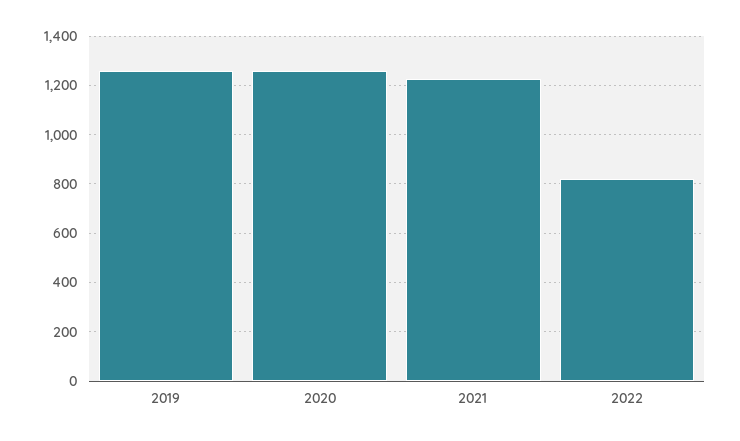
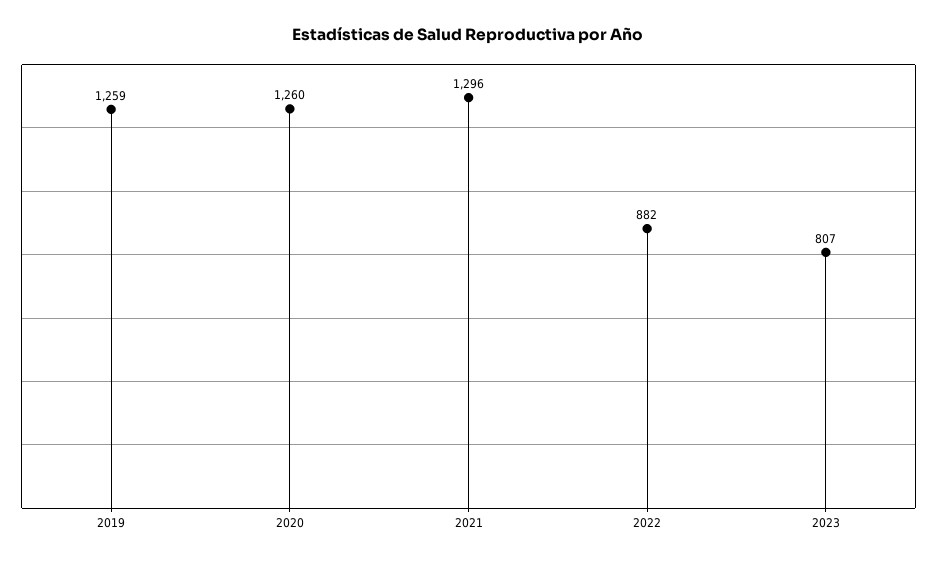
2021: 1225 -> 1296
2022: 825 -> 882
2023: none -> 807

